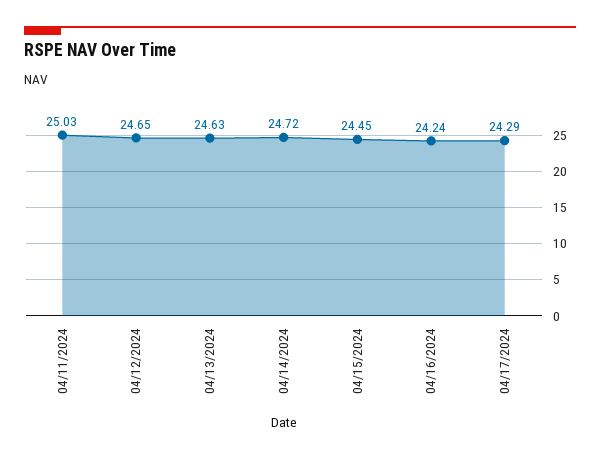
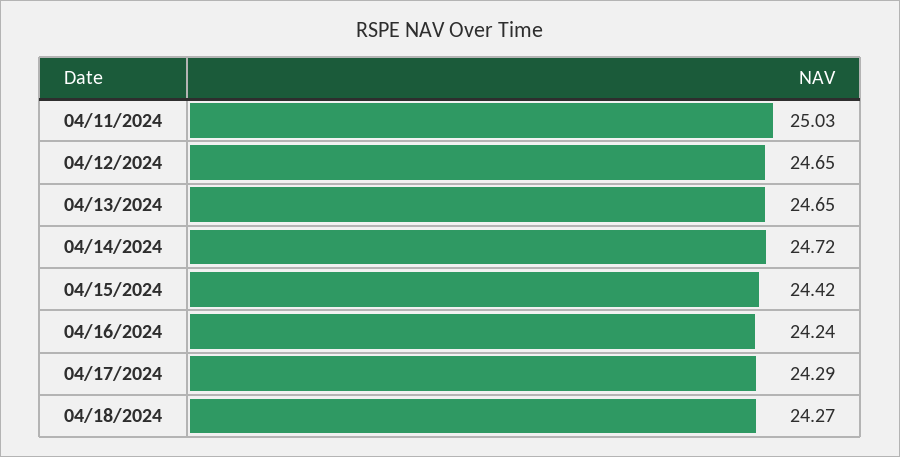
04/13/2024: 24.63 -> 24.65
04/15/2024: 24.45 -> 24.42
04/18/2024: none -> 24.27

